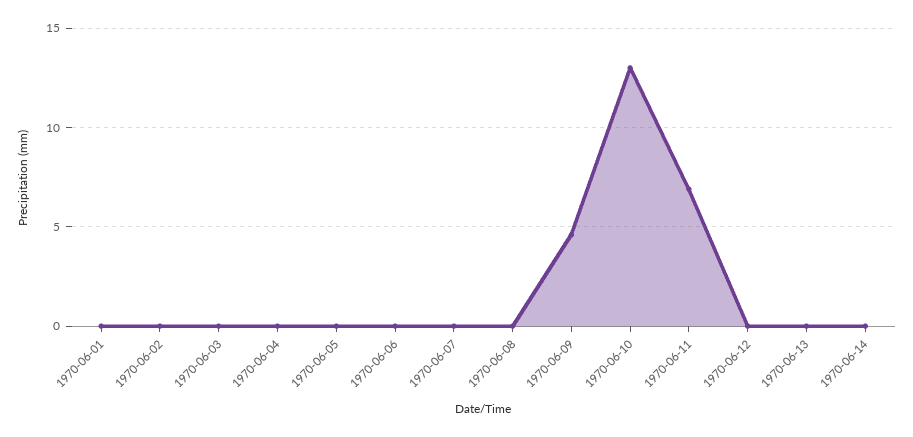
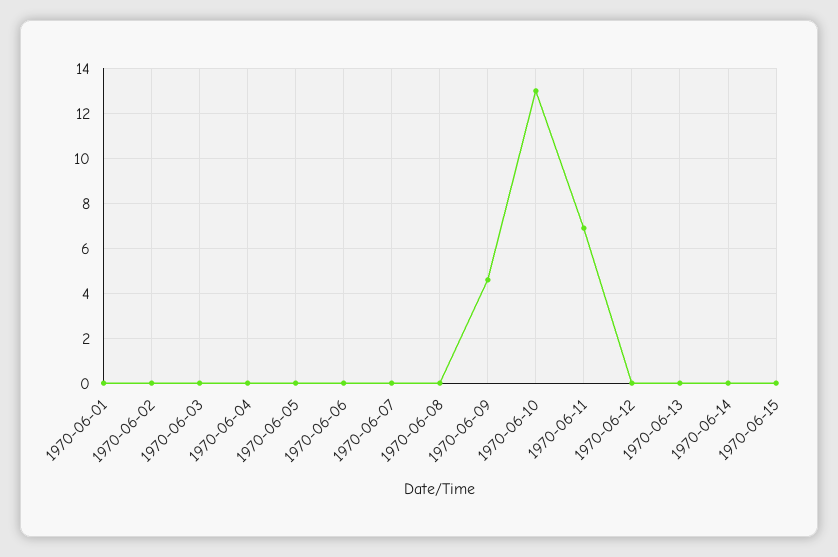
1970-06-15: none -> 0

